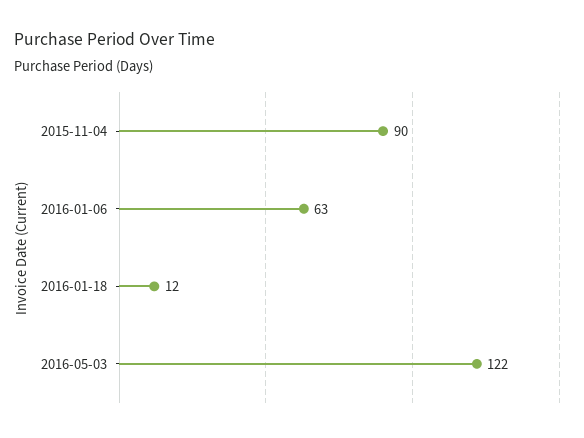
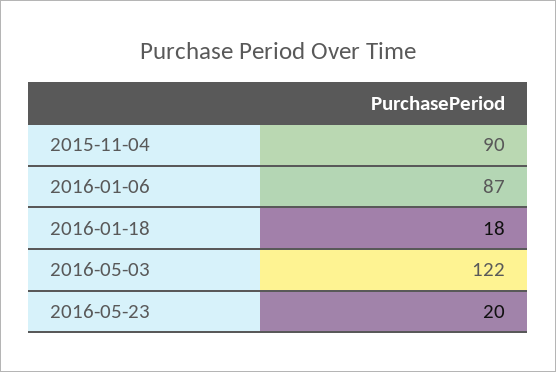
2016-01-06: 63 -> 87
2016-01-18: 12 -> 18
2016-05-23: none -> 20

